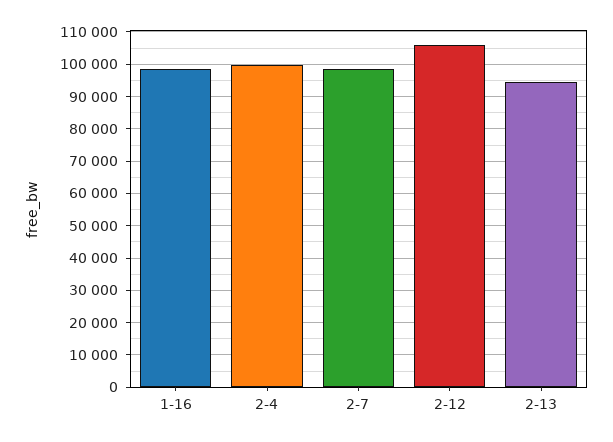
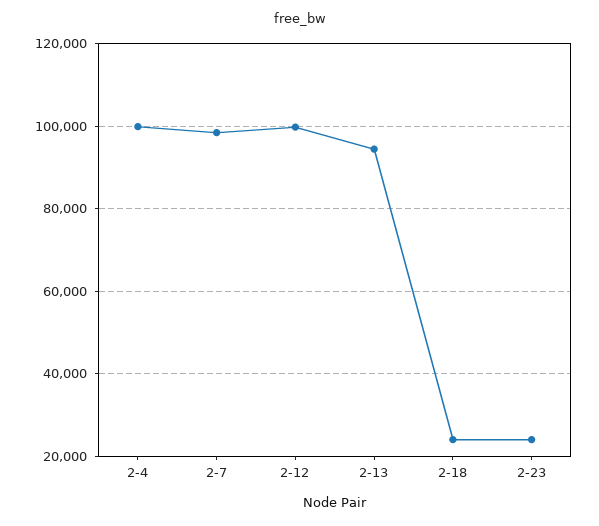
1-16: 98000 -> none
2-12: 106000 -> 100000
2-18: none -> 24000
2-23: none -> 24000

